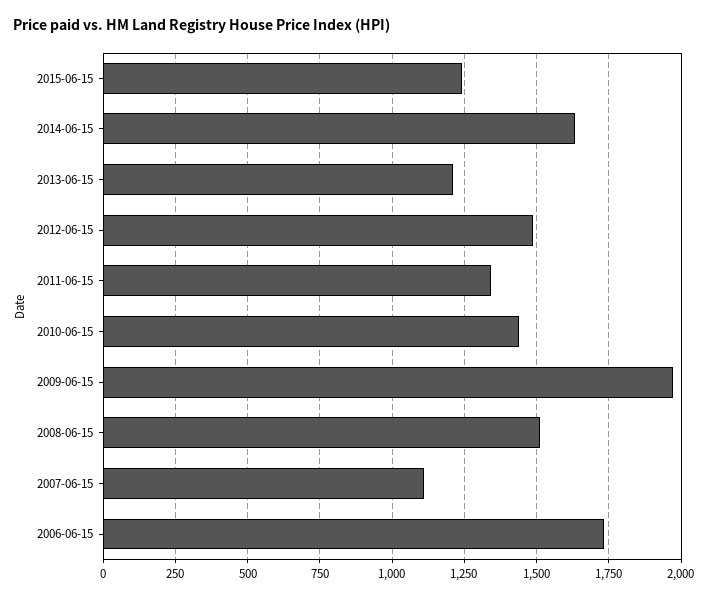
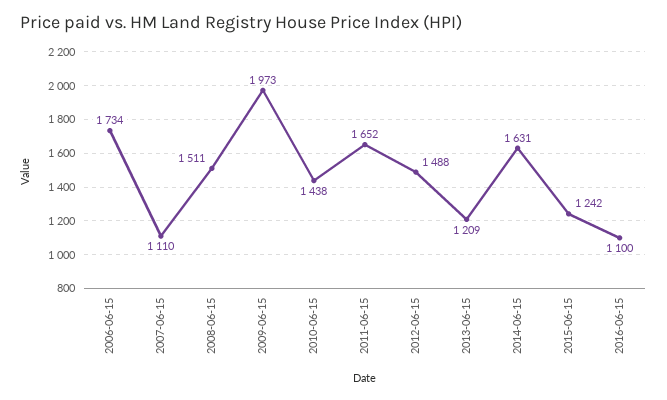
2011-06-15: 1350 -> 1652
2016-06-15: none -> 1100

